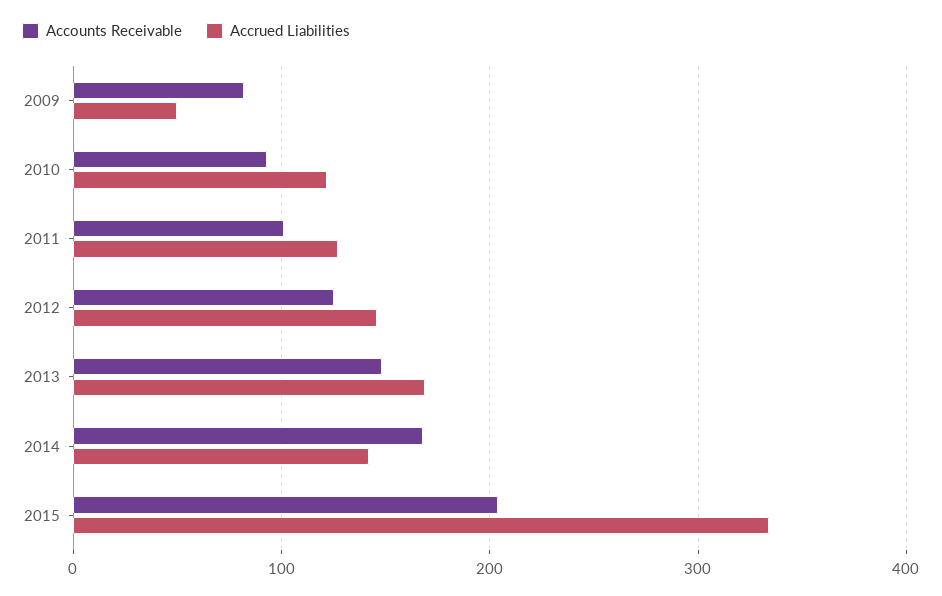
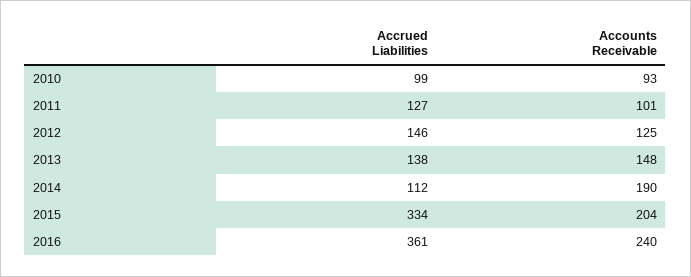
Accounts Receivable, 2009: 80 -> none
Accrued Liabilities, 2009: 50 -> none
Accrued Liabilities, 2010: 120 -> 99
Accrued Liabilities, 2013: 170 -> 138
Accounts Receivable, 2014: 170 -> 190
Accrued Liabilities, 2014: 140 -> 112
Accrued Liabilities, 2016: none -> 361
Accounts Receivable, 2016: none -> 240

